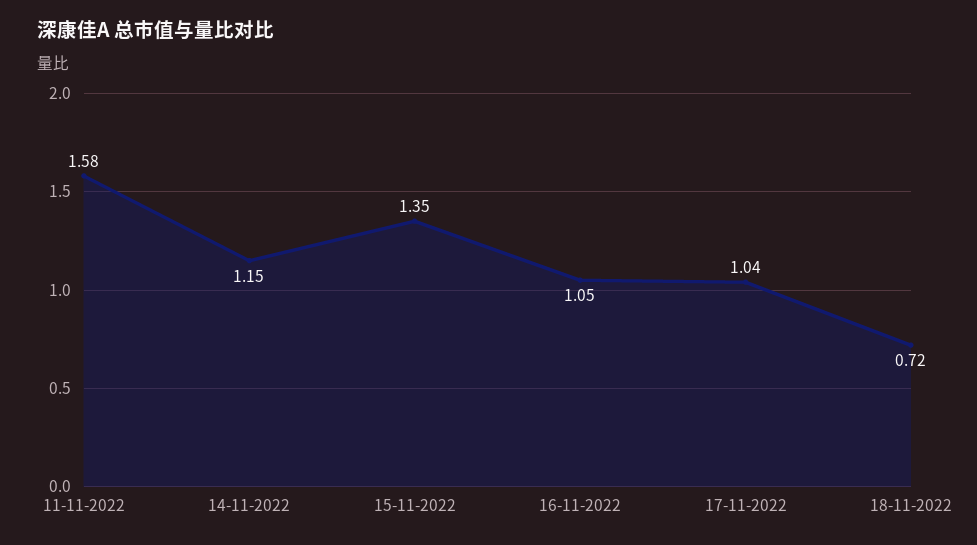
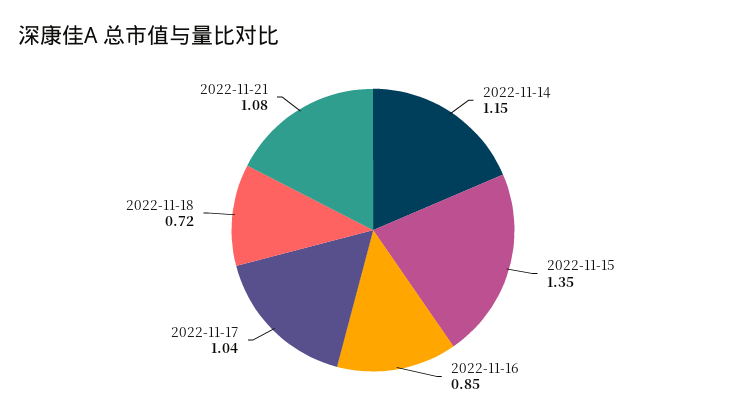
11-11-2022: 1.58 -> none
16-11-2022: 1.05 -> 0.85
2022-11-21: none -> 1.08

